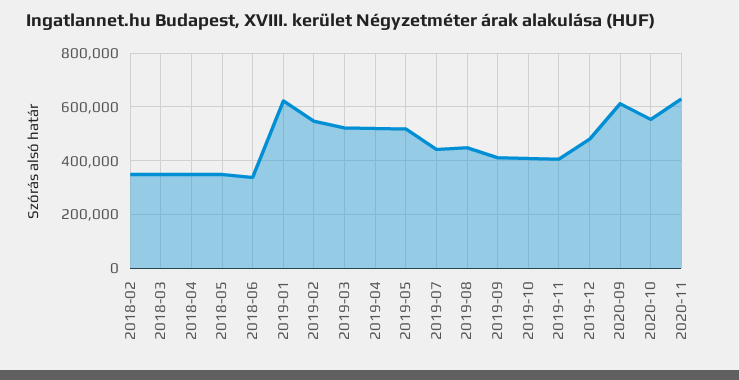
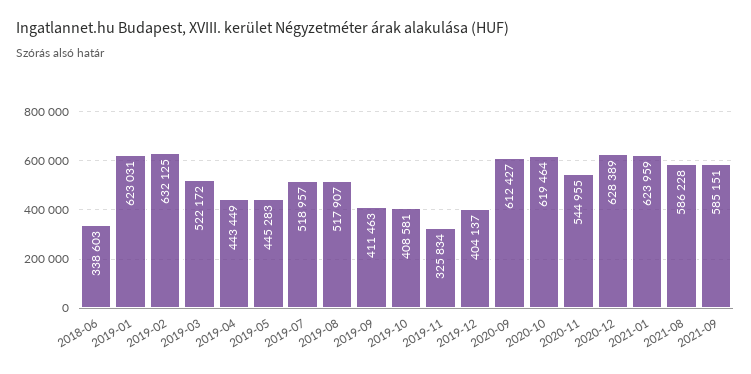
2018-02: 350000 -> none
2018-03: 350000 -> none
2018-04: 350000 -> none
2018-05: 350000 -> none
2019-02: 550000 -> 632125
2019-04: 525000 -> 443449
2019-05: 525000 -> 445283
2019-07: 450000 -> 518957
2019-08: 450000 -> 517907
2019-11: 400000 -> 325834
2019-12: 475000 -> 404137
2020-10: 550000 -> 619464
2020-11: 625000 -> 544955
2020-12: none -> 628389
2021-01: none -> 623959
2021-08: none -> 586228
2021-09: none -> 585151

